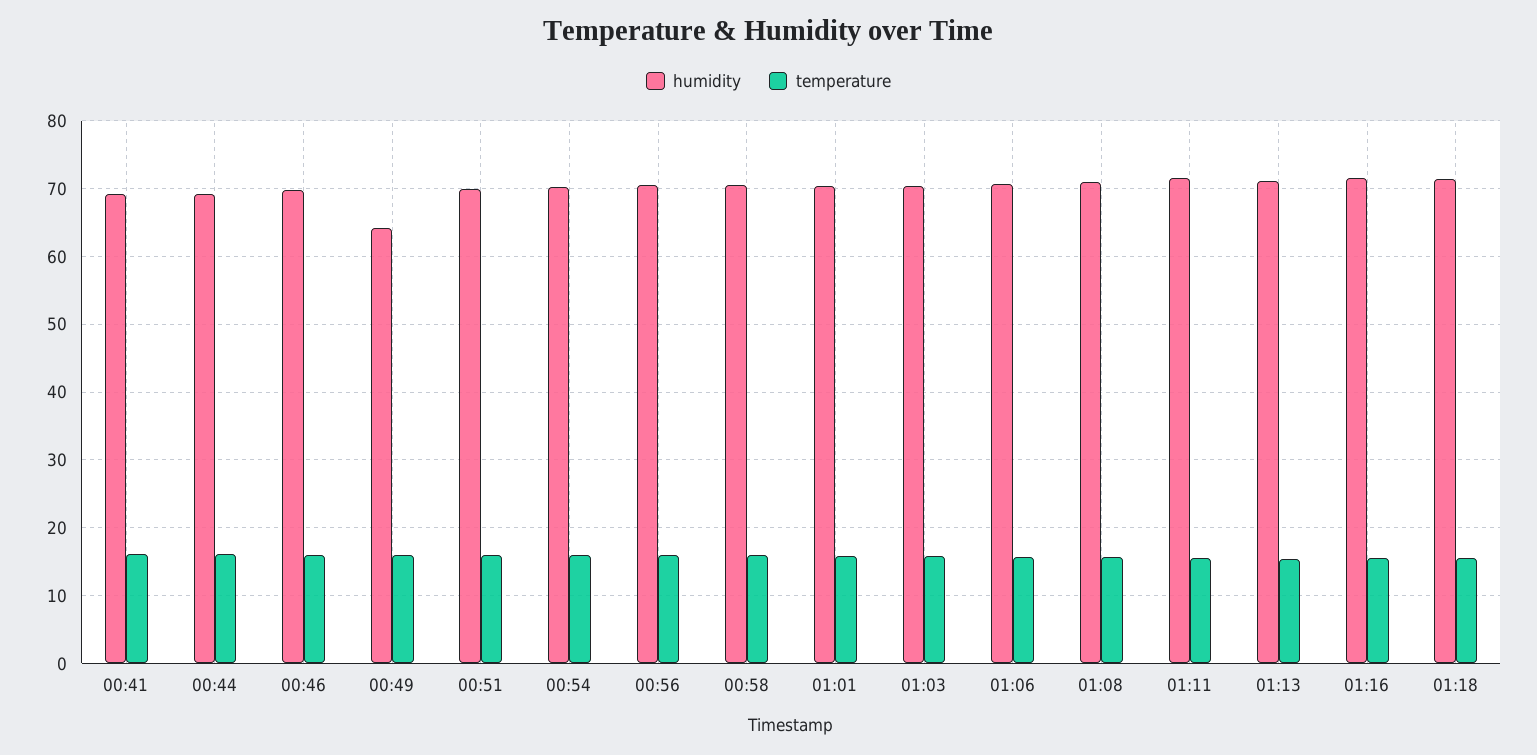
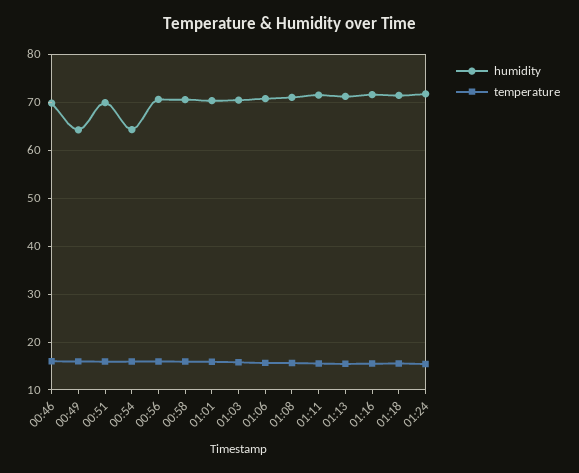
humidity, 00:41: 69 -> none
temperature, 00:41: 16 -> none
humidity, 00:44: 69 -> none
temperature, 00:44: 16 -> none
humidity, 00:54: 70 -> 64
humidity, 01:24: none -> 72
temperature, 01:24: none -> 16

